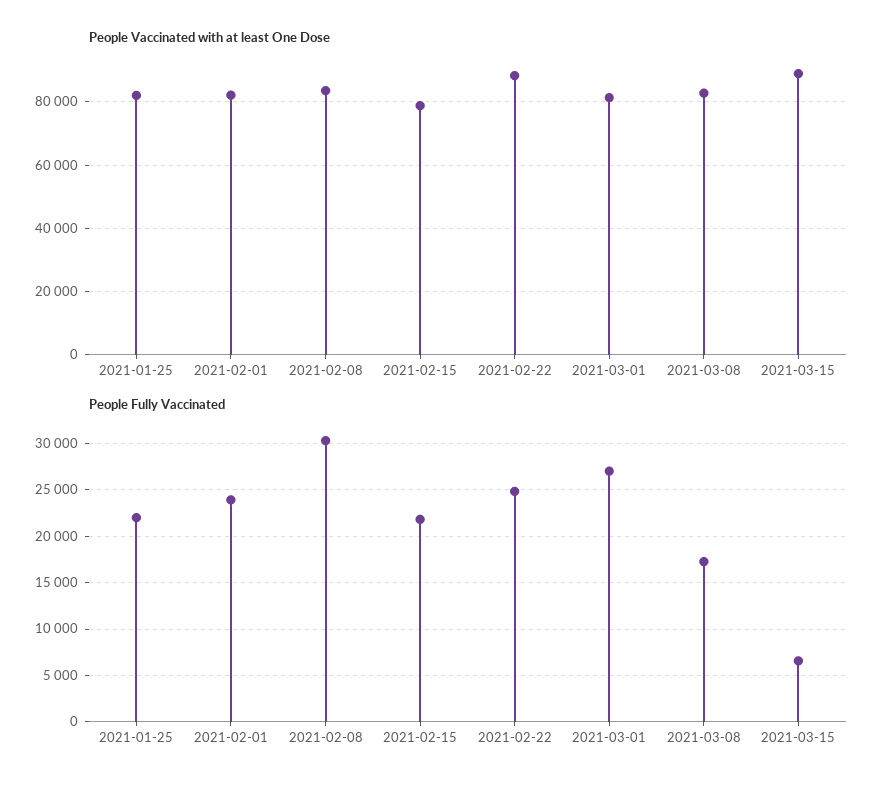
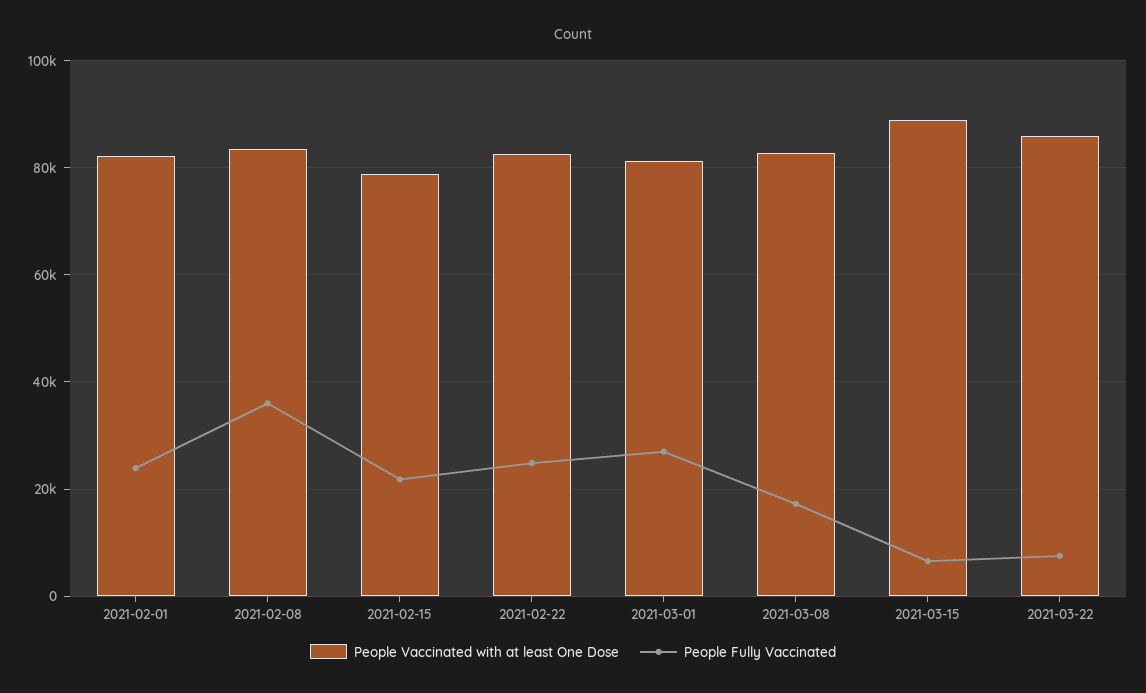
People Vaccinated with at least One Dose, 2021-01-25: 82000 -> none
People Vaccinated with at least One Dose, 2021-02-22: 88000 -> 82000
People Fully Vaccinated, 2021-01-25: 22000 -> none
People Fully Vaccinated, 2021-02-08: 30000 -> 36000
People Vaccinated with at least One Dose, 2021-03-22: none -> 86000
People Fully Vaccinated, 2021-03-22: none -> 8000

